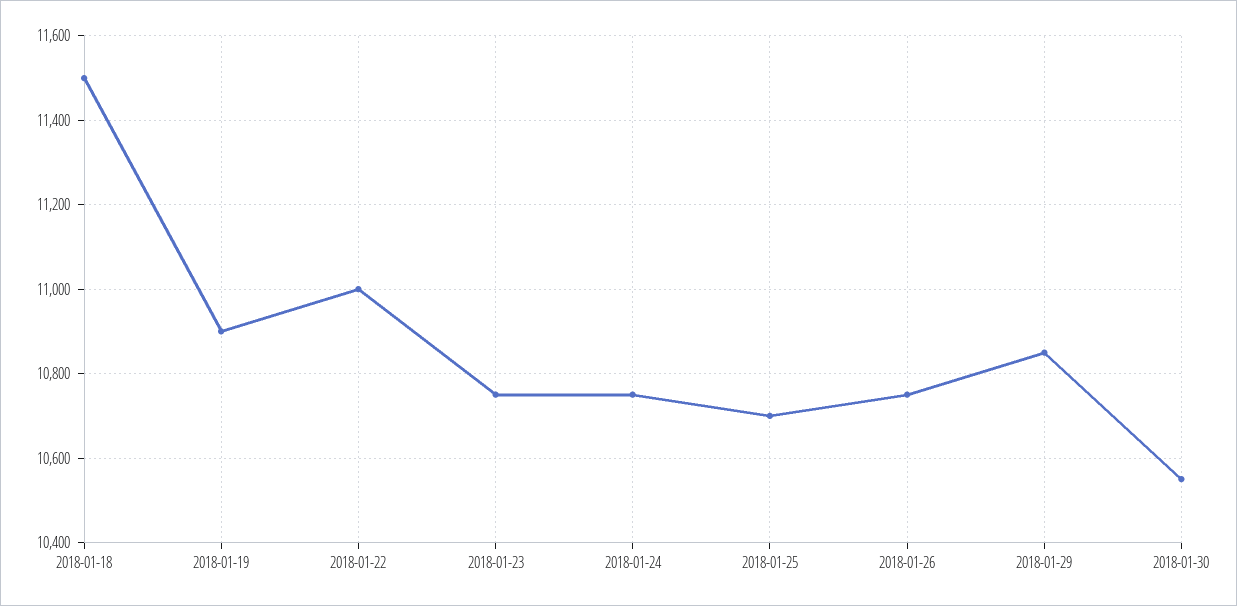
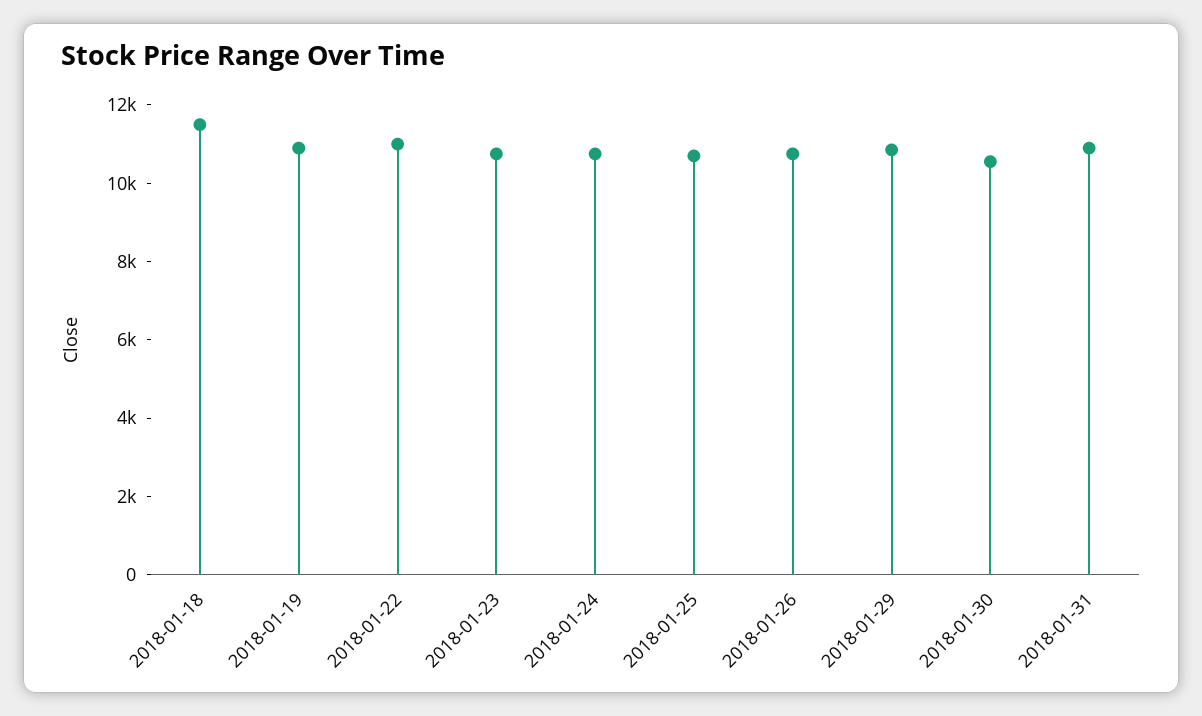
2018-01-31: none -> 11000

